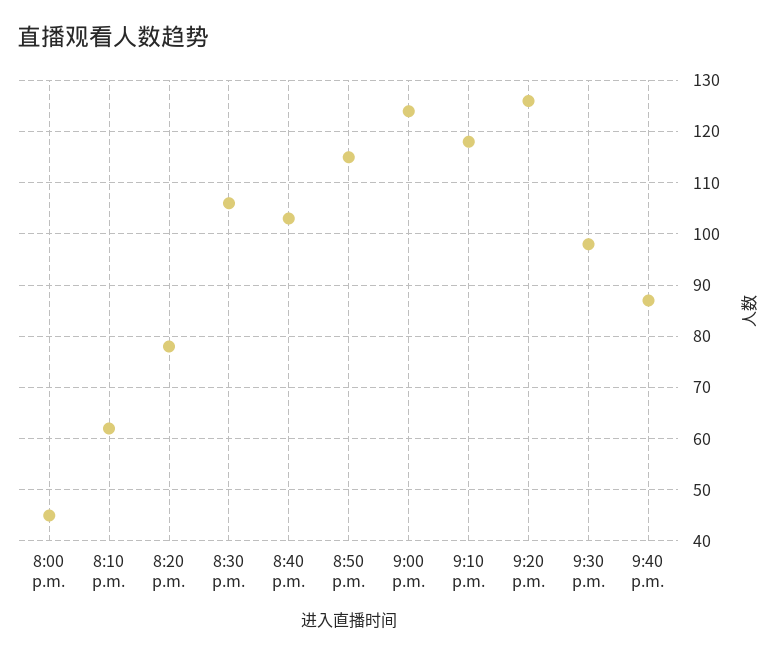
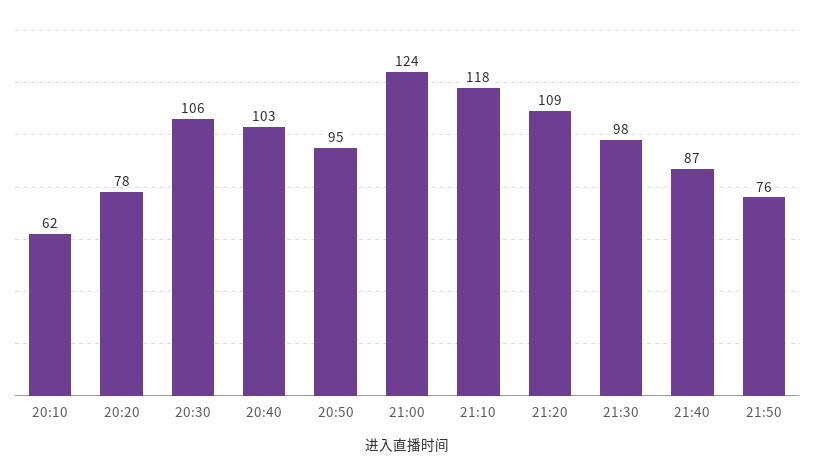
8:00 p.m.: 45 -> none
8:50 p.m.: 115 -> 95
9:20 p.m.: 125 -> 109
21:50: none -> 76

